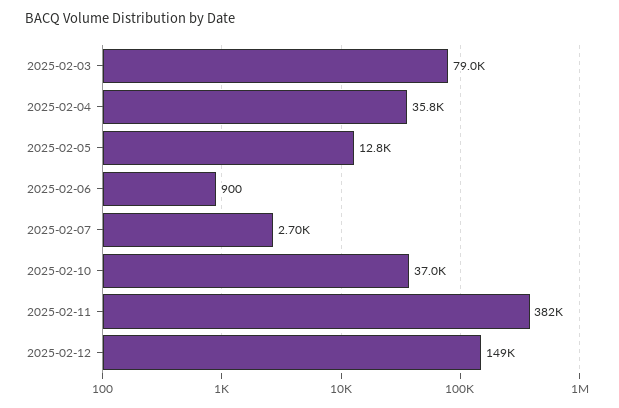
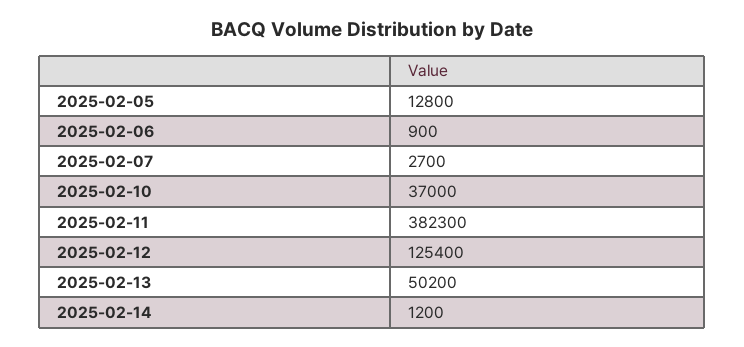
2025-02-03: 79000 -> none
2025-02-04: 35800 -> none
2025-02-12: 149000 -> 125400
2025-02-13: none -> 50200
2025-02-14: none -> 1200

